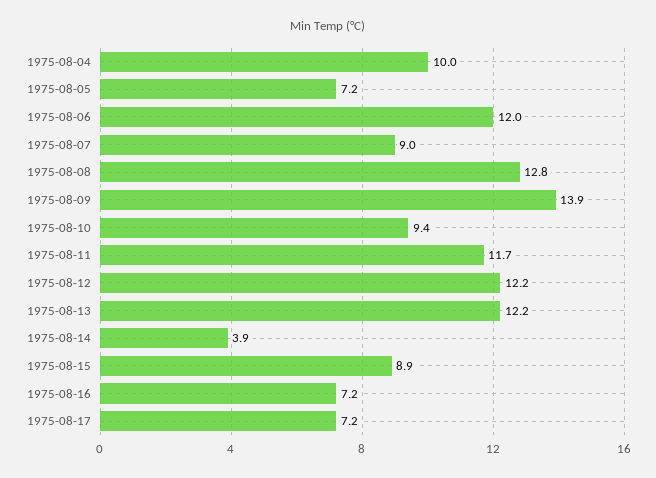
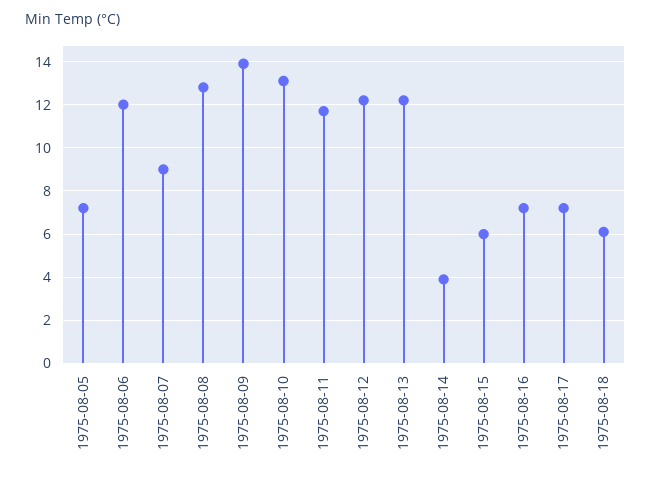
1975-08-04: 10 -> none
1975-08-10: 9.4 -> 13
1975-08-15: 8.9 -> 6
1975-08-18: none -> 6

